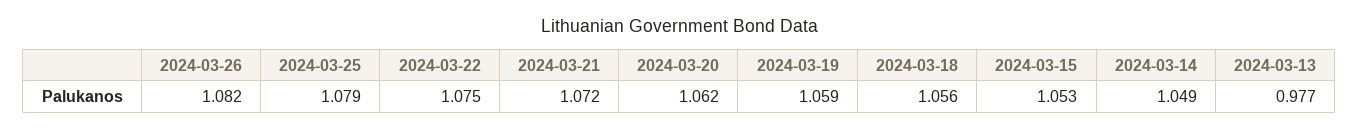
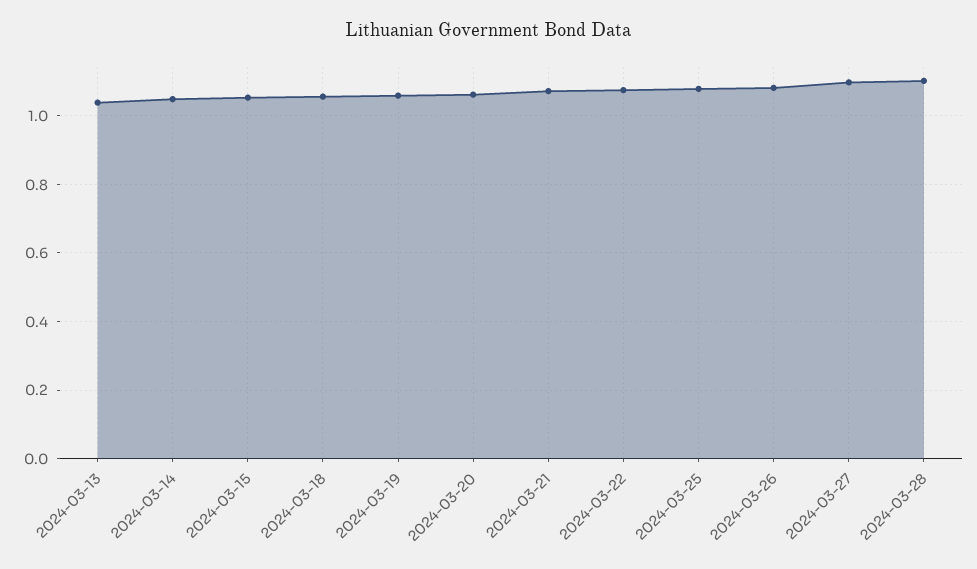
2024-03-13: 0.977 -> 1.04
2024-03-27: none -> 1.1
2024-03-28: none -> 1.1

